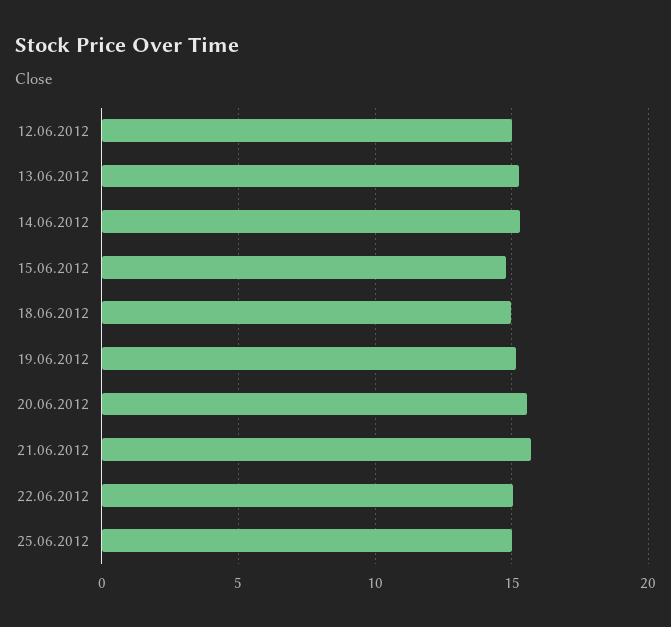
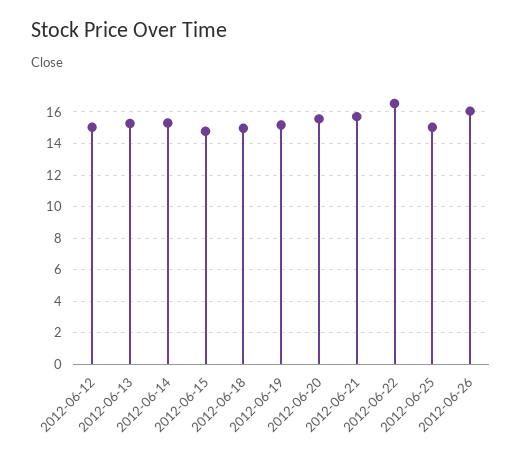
22.06.2012: 15 -> 16.5
2012-06-26: none -> 16

